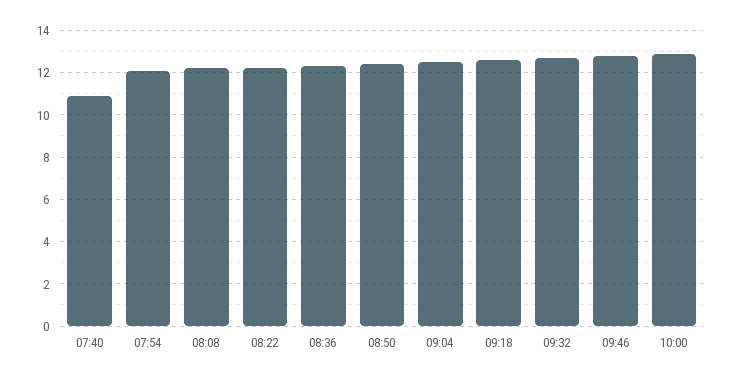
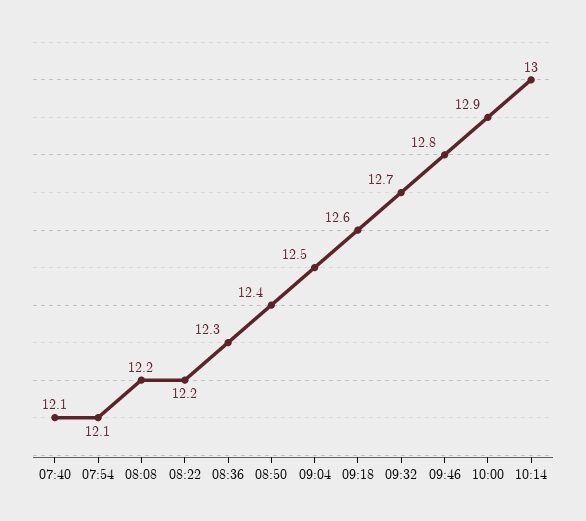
07:40: 11 -> 12.1
10:14: none -> 13

